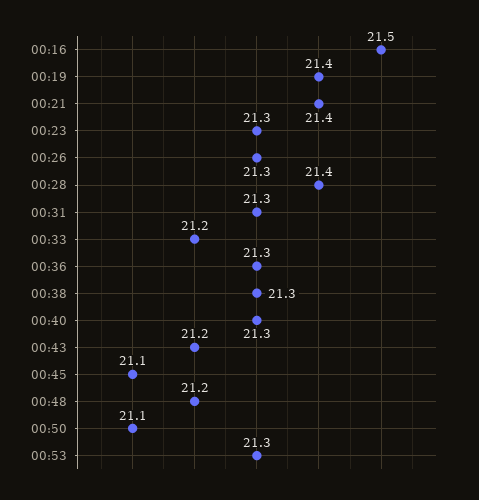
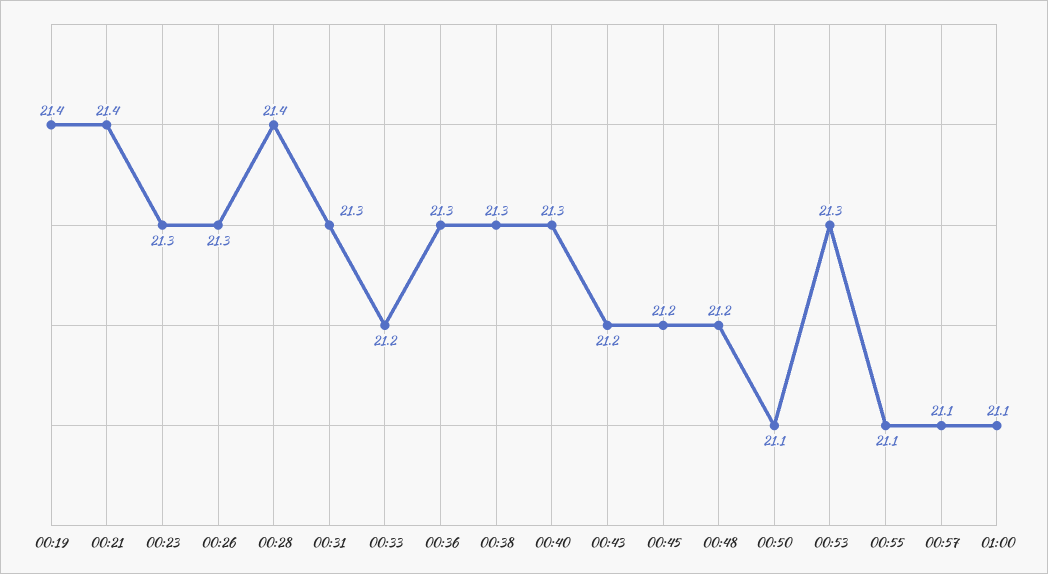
00:16: 21.5 -> none
00:45: 21.1 -> 21.2
00:55: none -> 21.1
00:57: none -> 21.1
01:00: none -> 21.1

